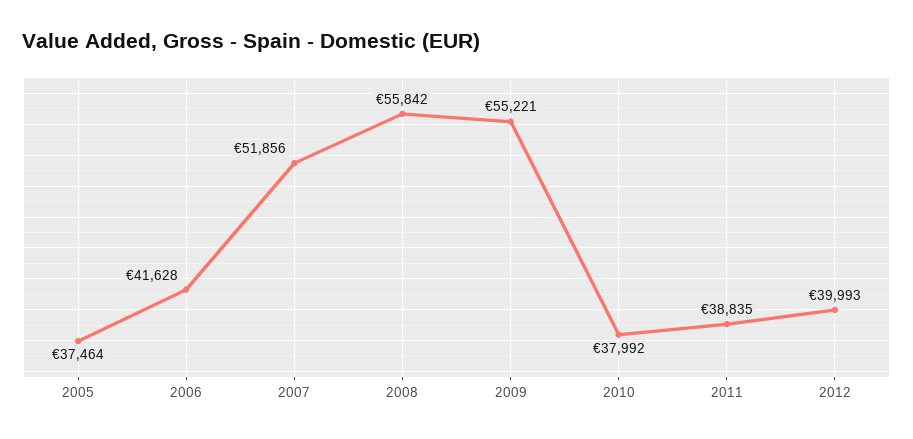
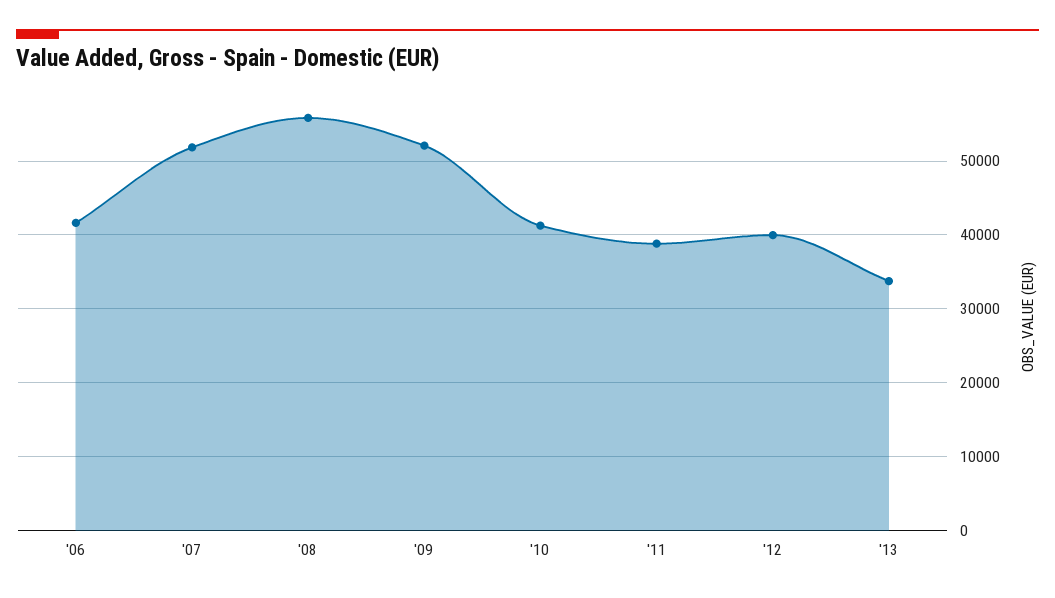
2005: 37464 -> none
2009: 55221 -> 52000
2010: 37992 -> 41000
'13: none -> 34000

